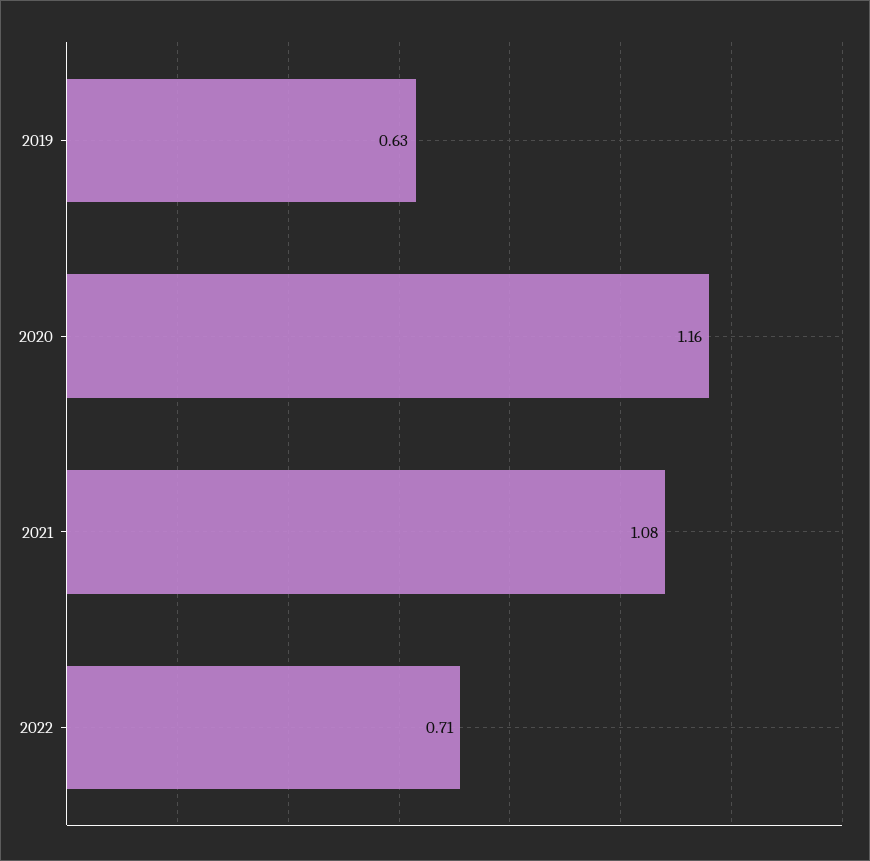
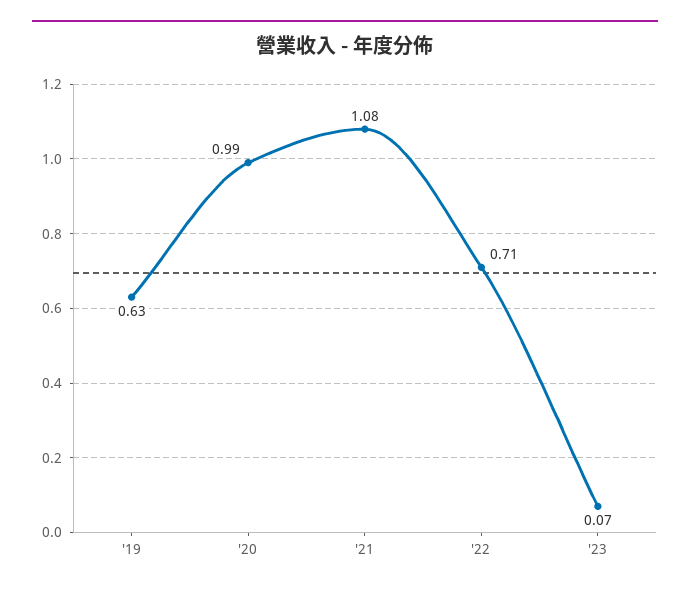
2020: 1.16 -> 0.99
'23: none -> 0.07

